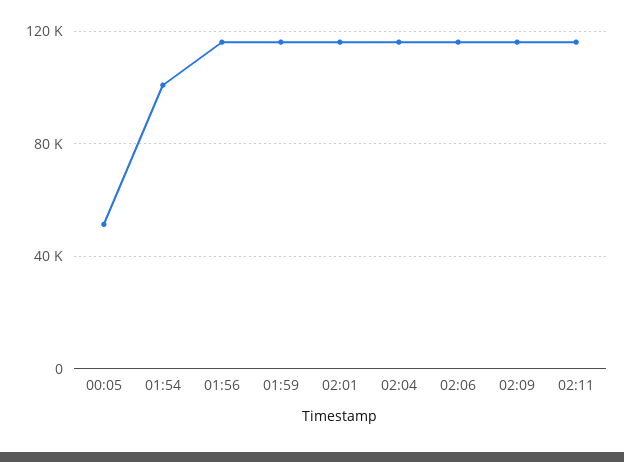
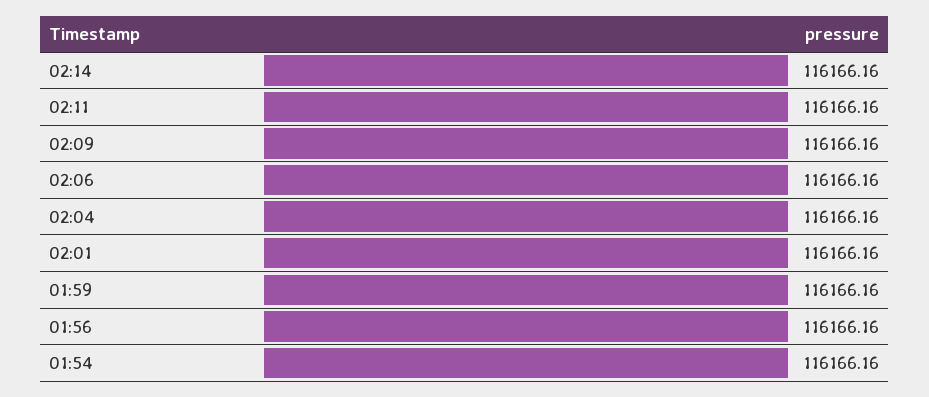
00:05: 50000 -> none
01:54: 100000 -> 116166.16
02:14: none -> 116166.16

